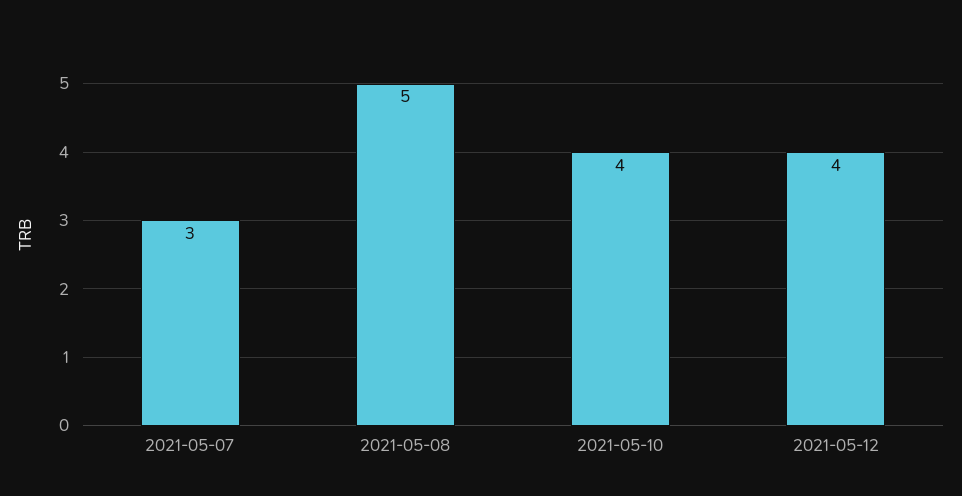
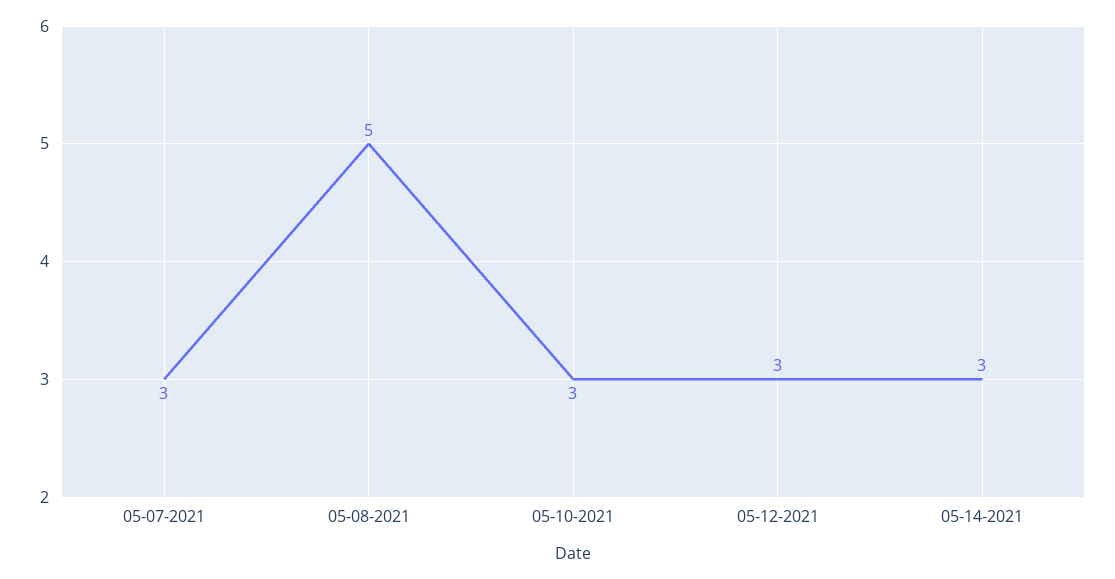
2021-05-10: 4 -> 3
2021-05-12: 4 -> 3
05-14-2021: none -> 3

